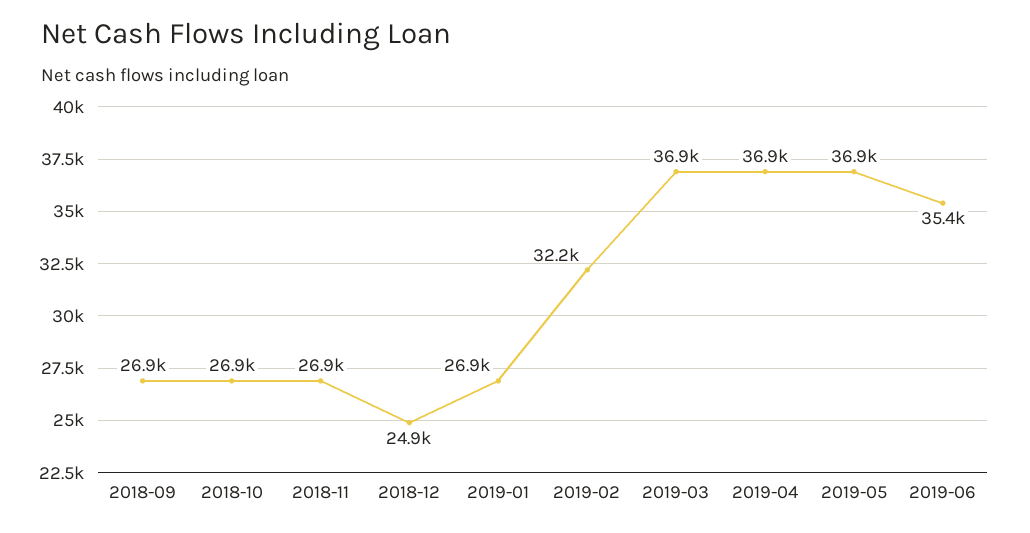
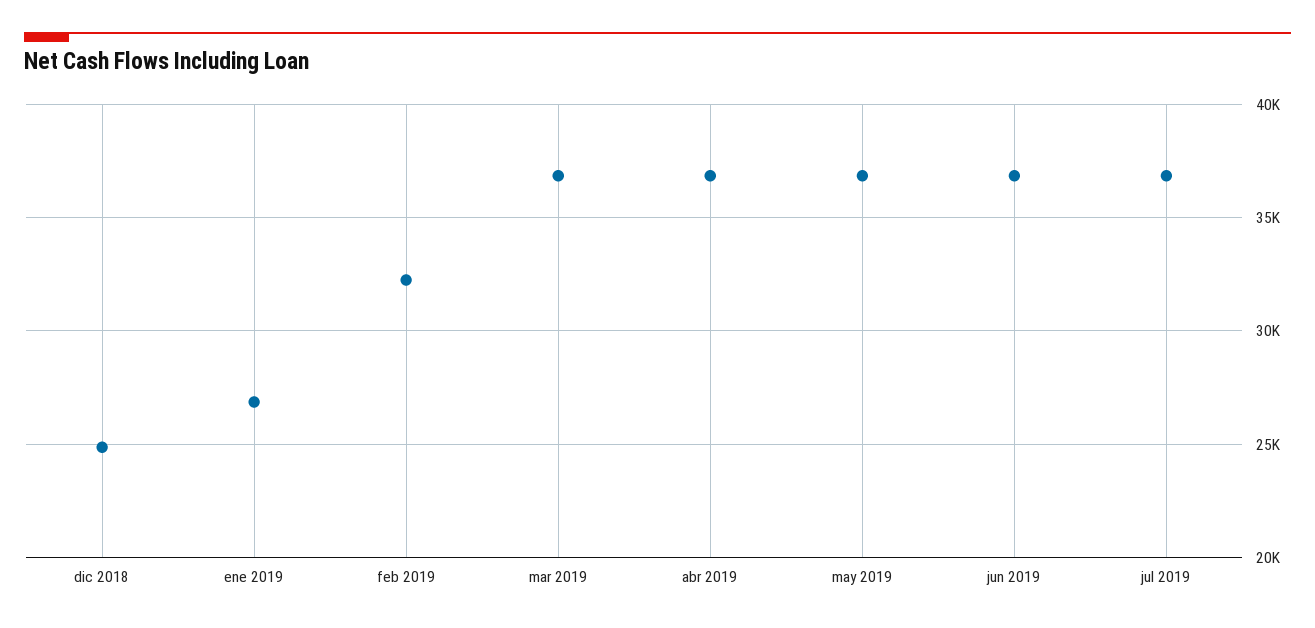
2018-09: 26900 -> none
2018-10: 26900 -> none
2018-11: 26900 -> none
2019-06: 35400 -> 37000
jul 2019: none -> 37000

